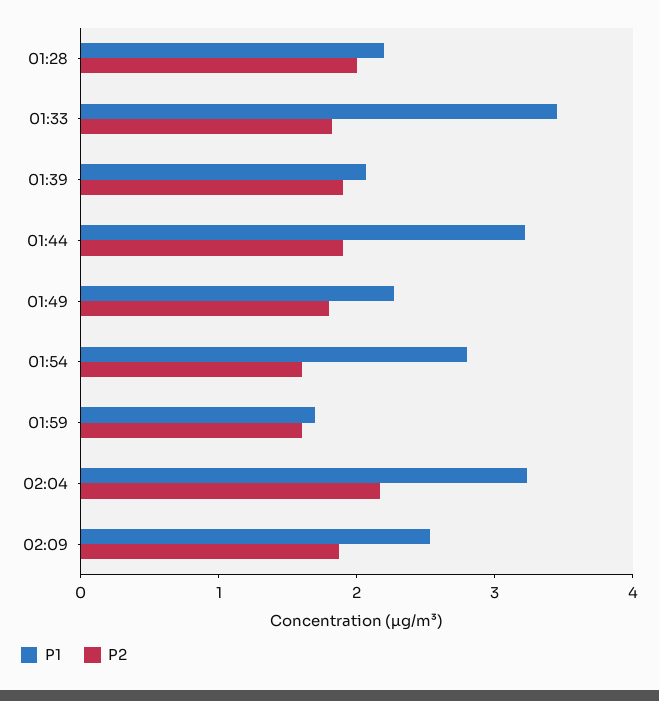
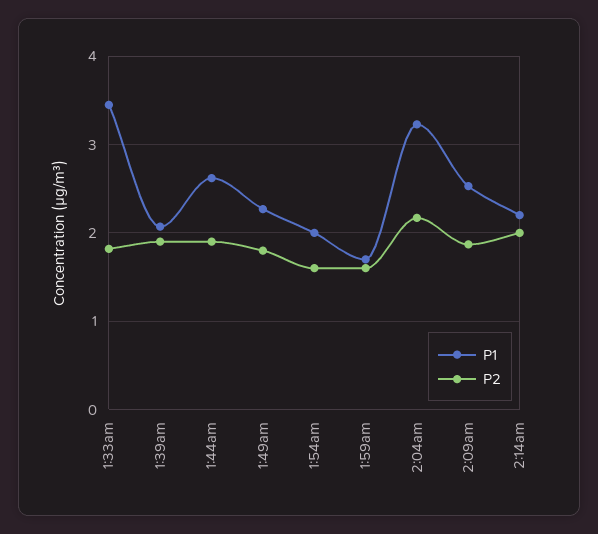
P1, 01:28: 2.2 -> none
P2, 01:28: 2 -> none
P1, 01:44: 3.2 -> 2.6
P1, 01:54: 2.8 -> 2
P1, 2:14am: none -> 2.2
P2, 2:14am: none -> 2

